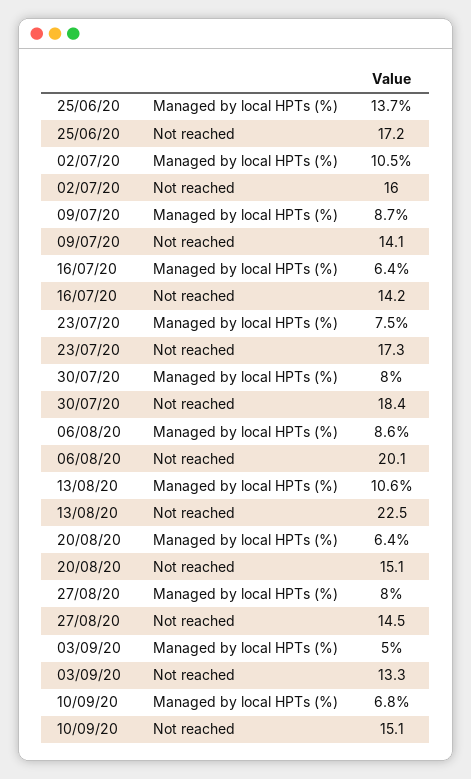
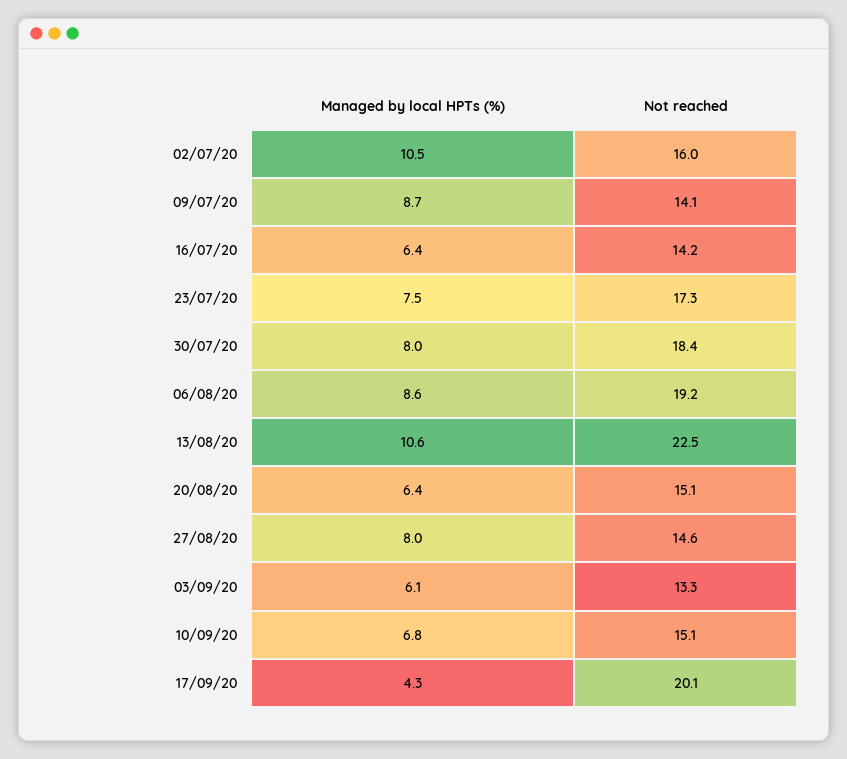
25/06/20, Managed by local HPTs (%): 13.7 -> none
25/06/20, Not reached: 17.2 -> none
06/08/20, Not reached: 20.1 -> 19.2
27/08/20, Not reached: 14.5 -> 14.6
03/09/20, Managed by local HPTs (%): 5 -> 6.1
17/09/20, Managed by local HPTs (%): none -> 4.3
17/09/20, Not reached: none -> 20.1

